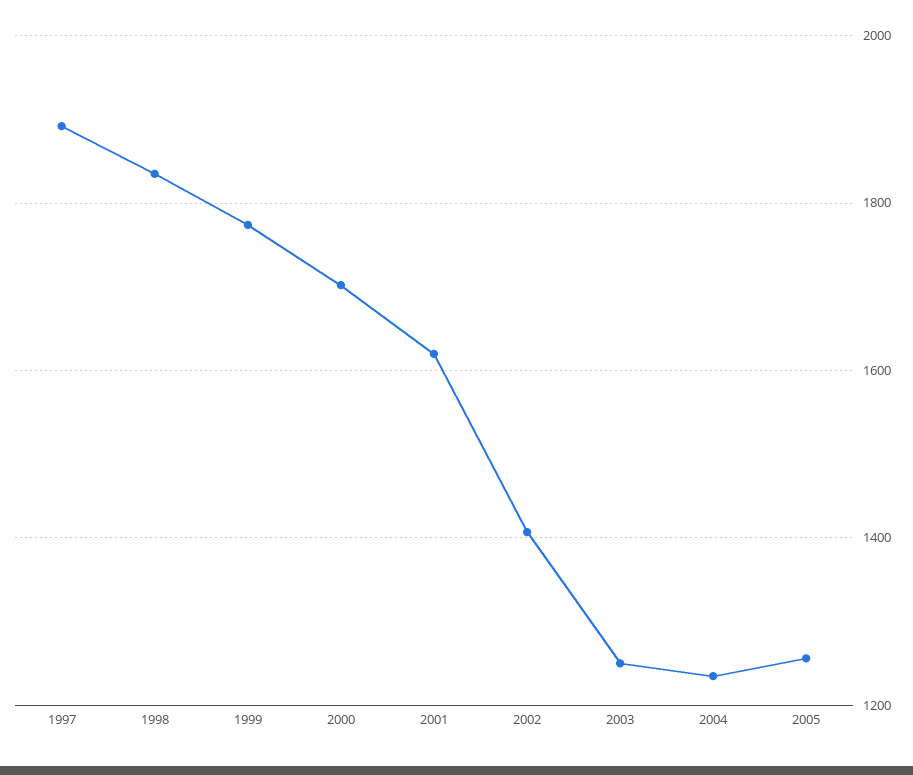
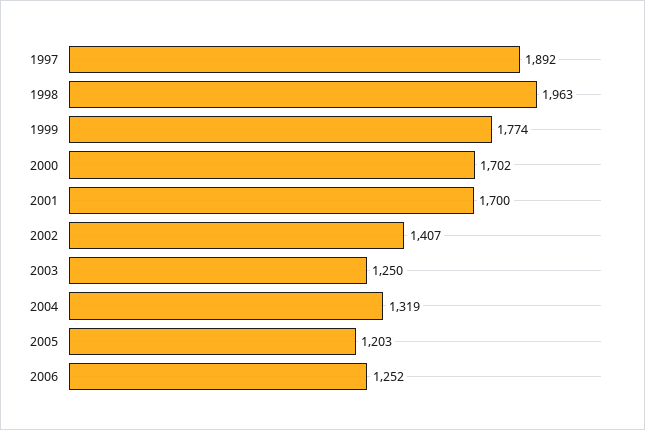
1998: 1840 -> 1963
2001: 1620 -> 1700
2004: 1240 -> 1319
2005: 1260 -> 1203
2006: none -> 1252

